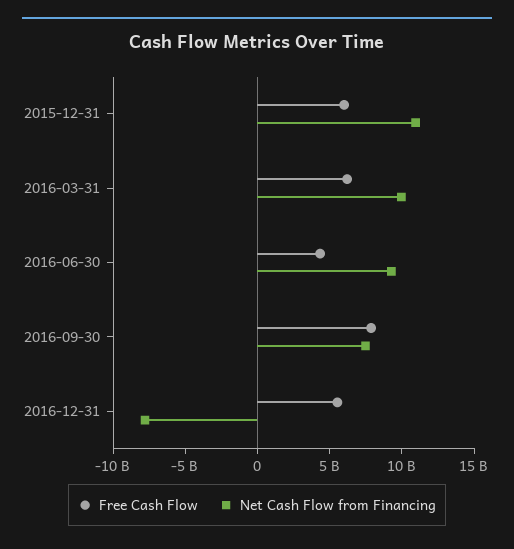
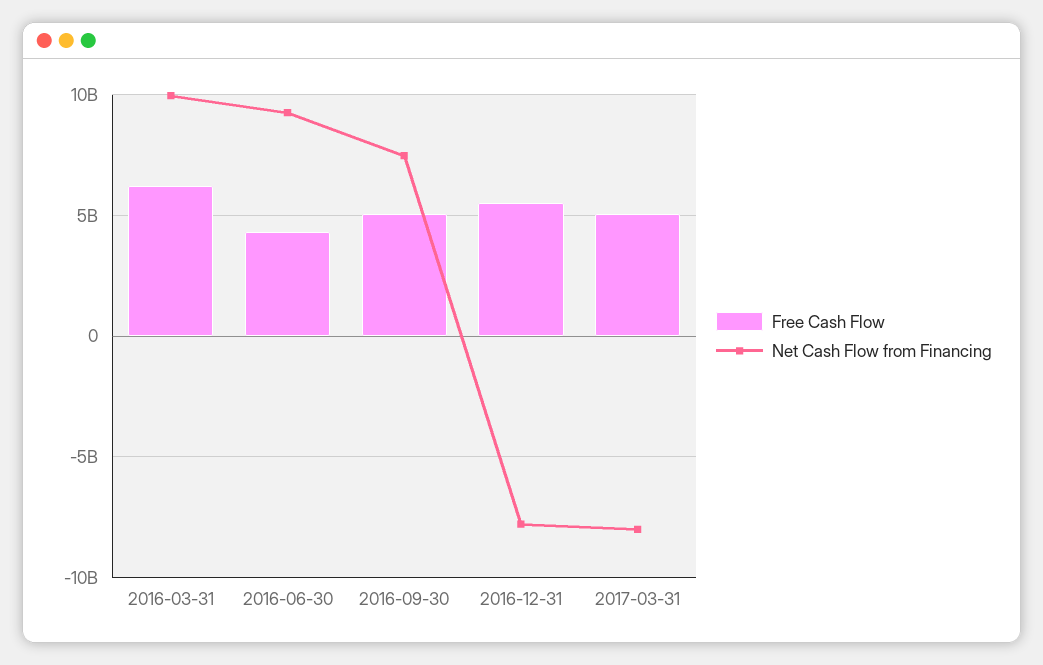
Free Cash Flow, 2015-12-31: 6000000000 -> none
Net Cash Flow from Financing, 2015-12-31: 11000000000 -> none
Free Cash Flow, 2016-09-30: 8000000000 -> 5000000000
Free Cash Flow, 2017-03-31: none -> 5000000000
Net Cash Flow from Financing, 2017-03-31: none -> -8000000000

